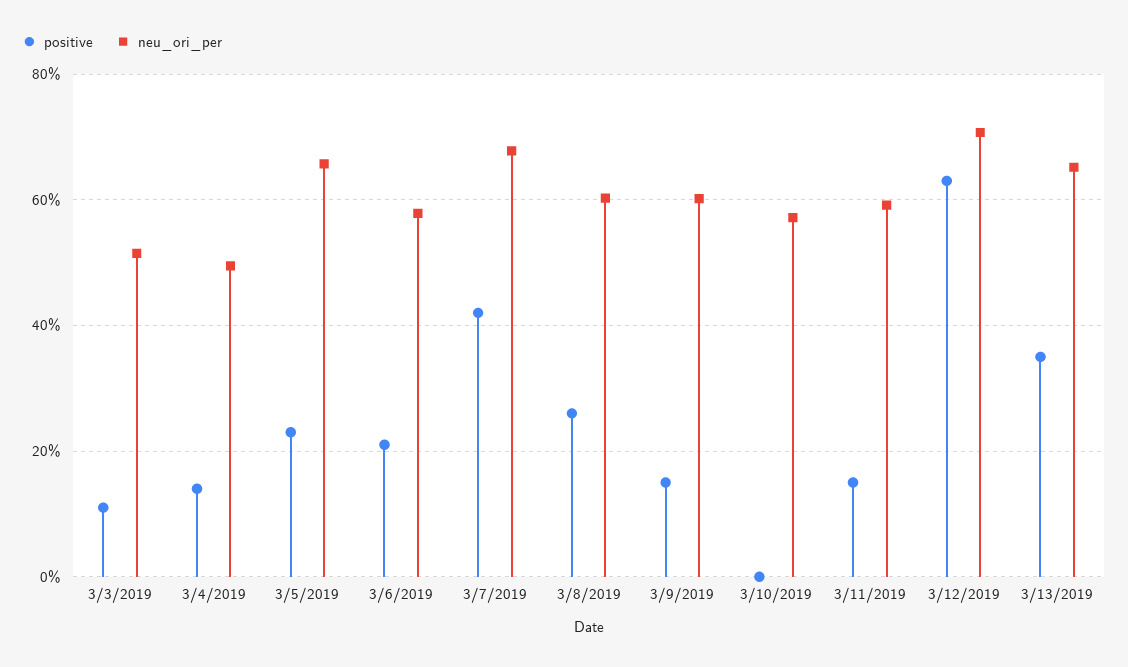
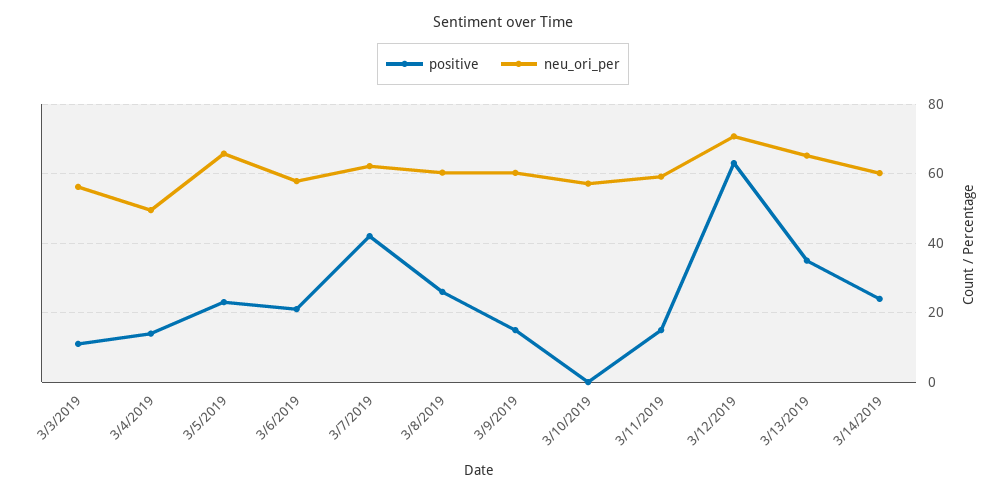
neu_ori_per, 3/3/2019: 52 -> 56
neu_ori_per, 3/7/2019: 68 -> 62
positive, 3/14/2019: none -> 24
neu_ori_per, 3/14/2019: none -> 60

